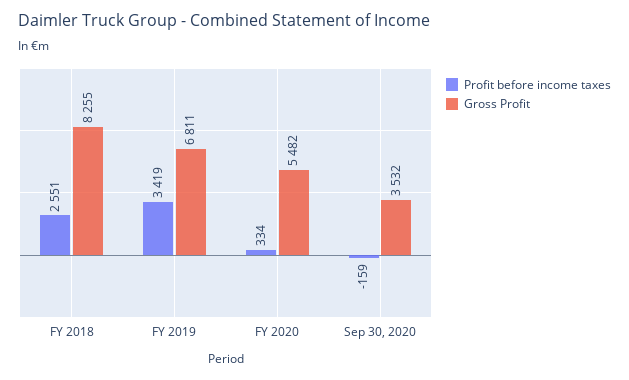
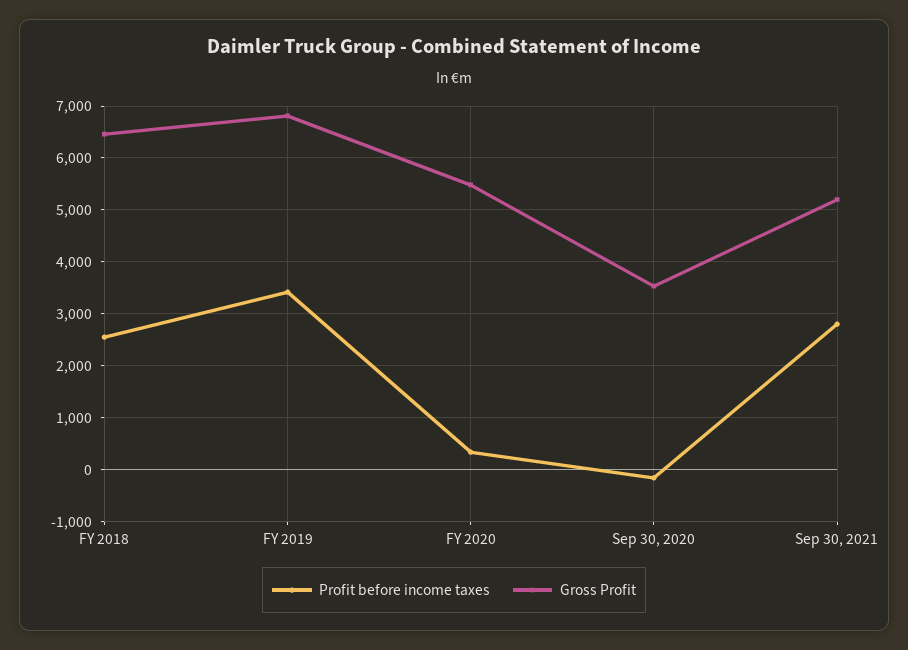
Gross Profit, FY 2018: 8255 -> 6400
Profit before income taxes, Sep 30, 2021: none -> 2800
Gross Profit, Sep 30, 2021: none -> 5200

